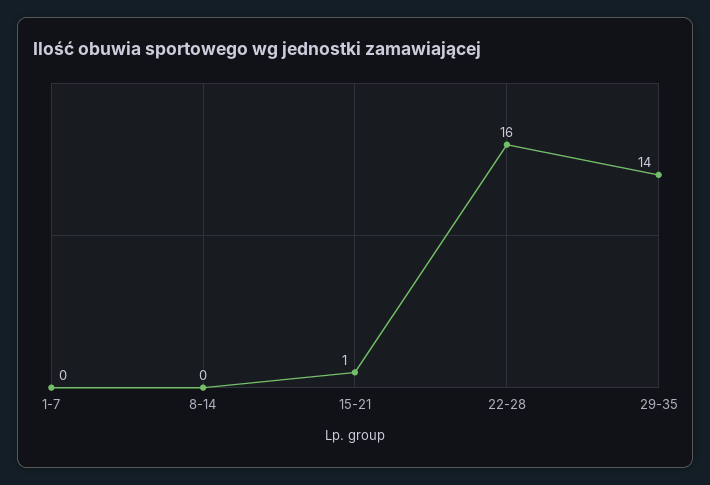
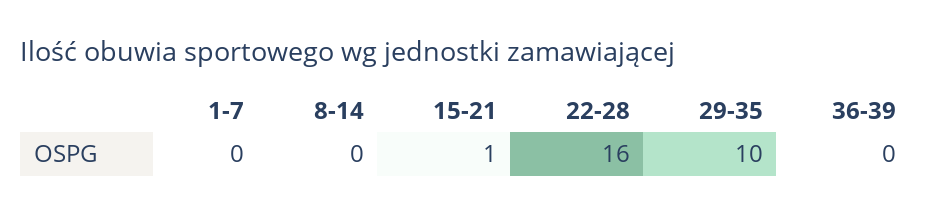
29-35: 14 -> 10
36-39: none -> 0

